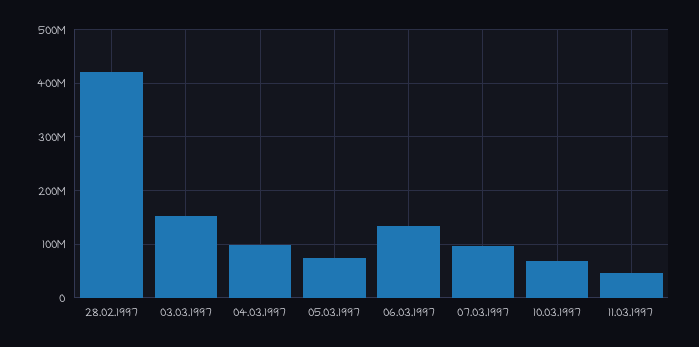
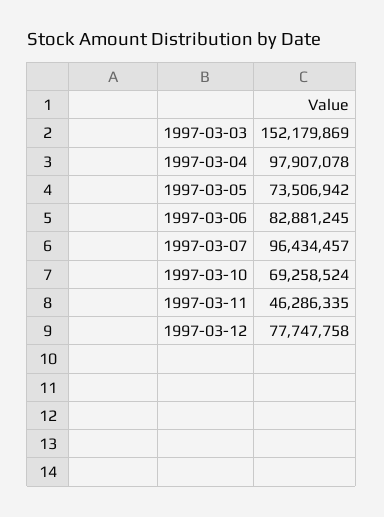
28.02.1997: 420000000 -> none
06.03.1997: 140000000 -> 82881245
1997-03-12: none -> 77747758

